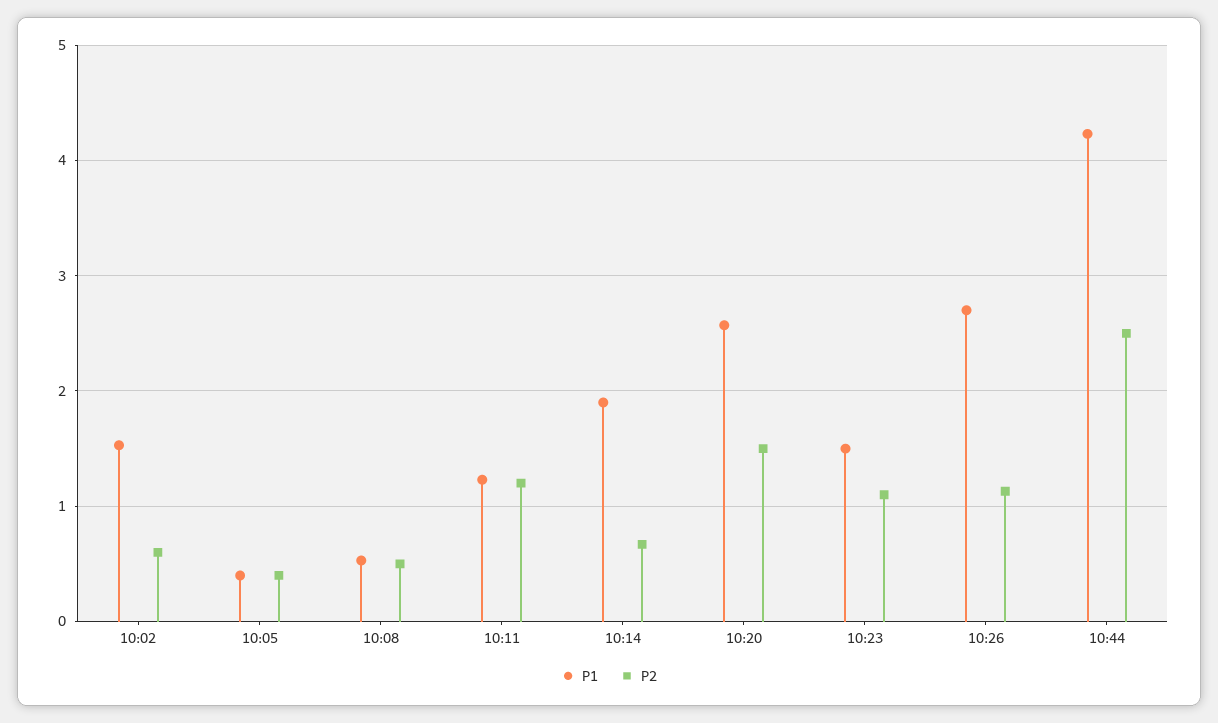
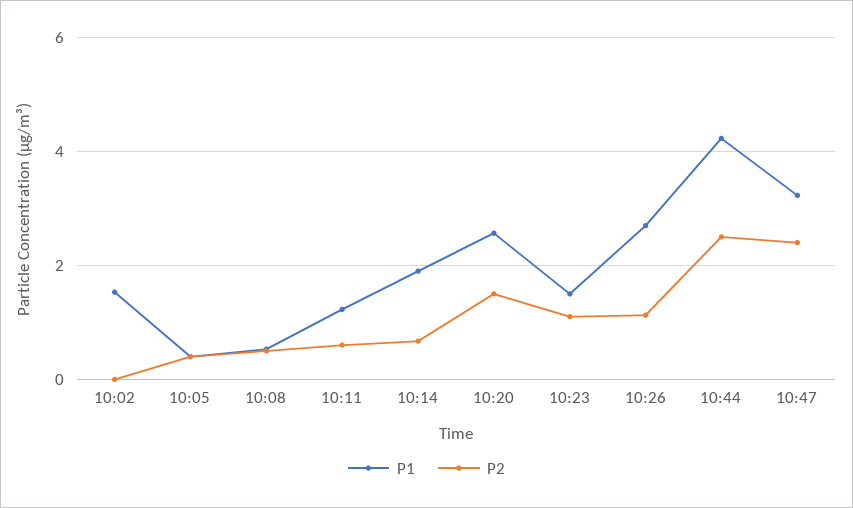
P2, 10:02: 0.6 -> 0
P2, 10:11: 1.2 -> 0.6
P1, 10:47: none -> 3.2
P2, 10:47: none -> 2.4

